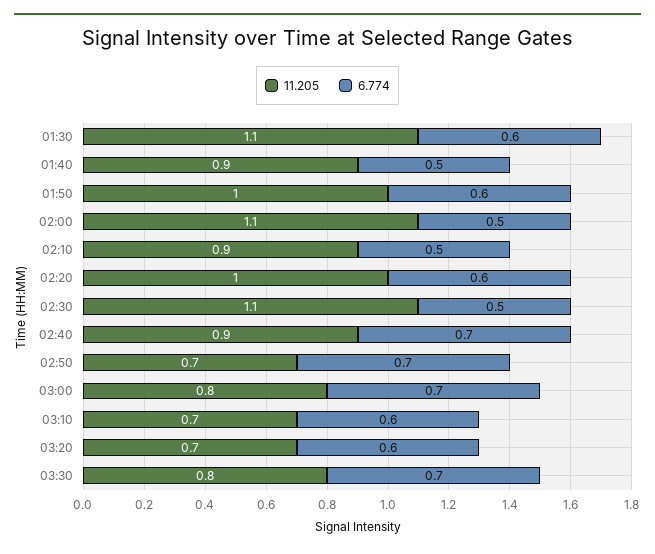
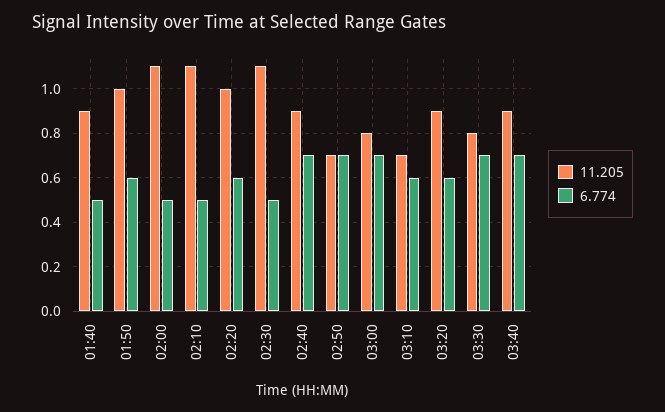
11.205, 01:30: 1.1 -> none
6.774, 01:30: 0.6 -> none
11.205, 02:10: 0.9 -> 1.1
11.205, 03:20: 0.7 -> 0.9
11.205, 03:40: none -> 0.9
6.774, 03:40: none -> 0.7

